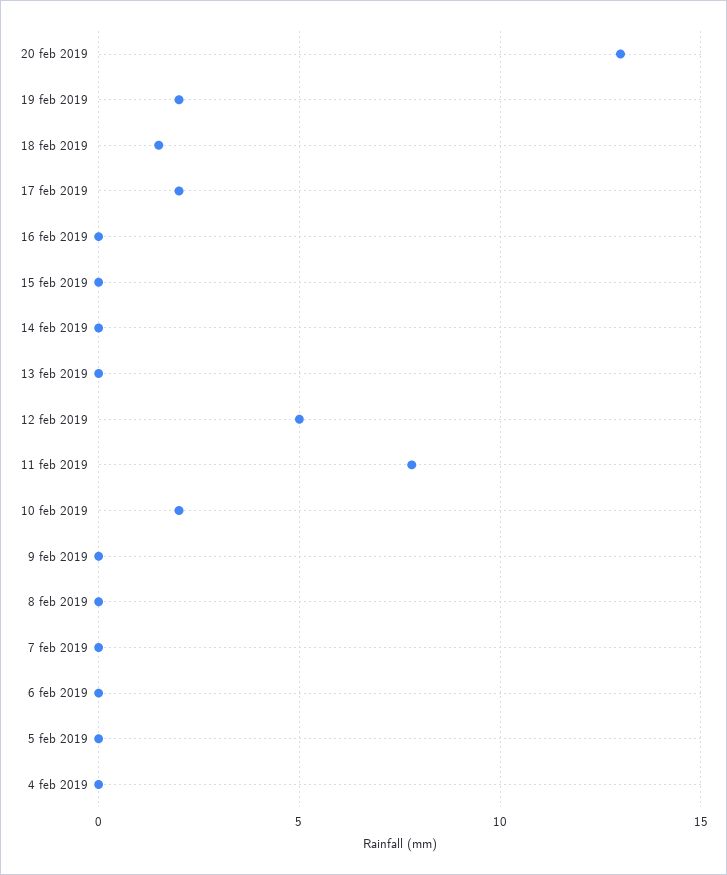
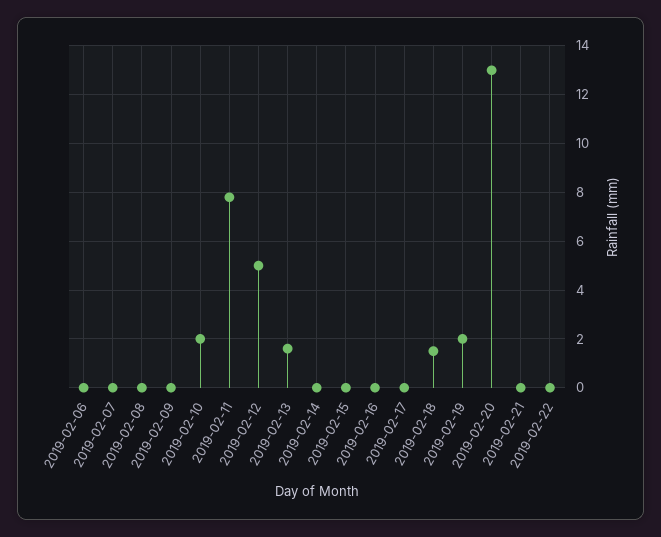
17 feb 2019: 2 -> 0
13 feb 2019: 0 -> 1.5
5 feb 2019: 0 -> none
4 feb 2019: 0 -> none
2019-02-21: none -> 0
2019-02-22: none -> 0

